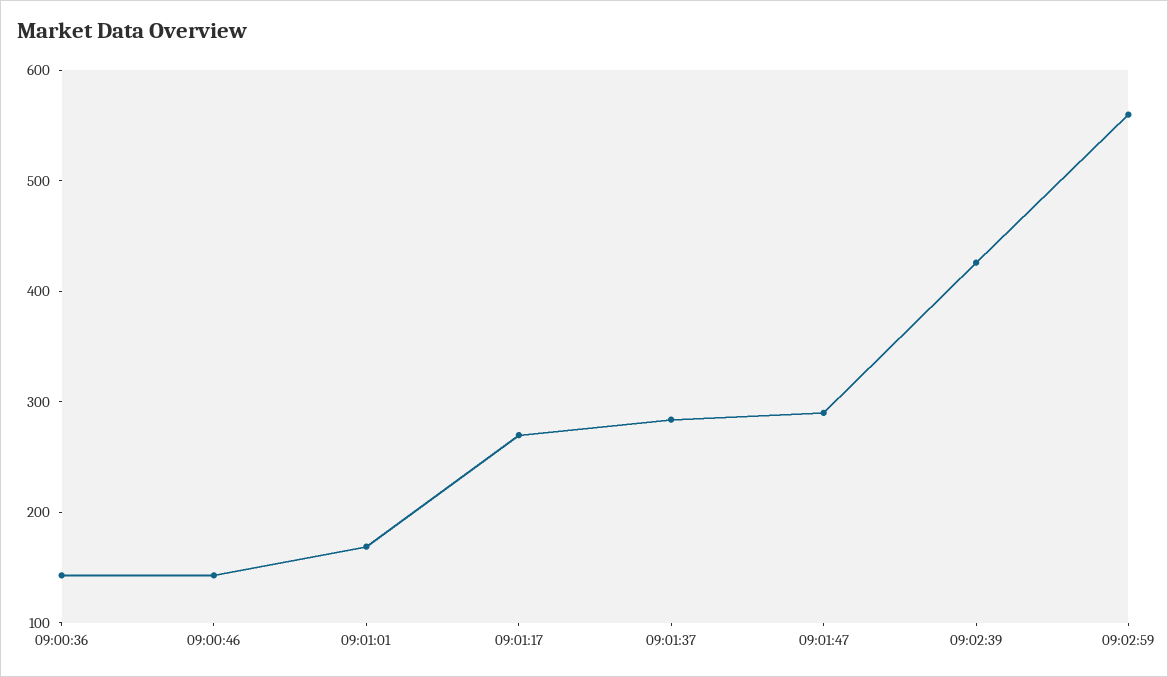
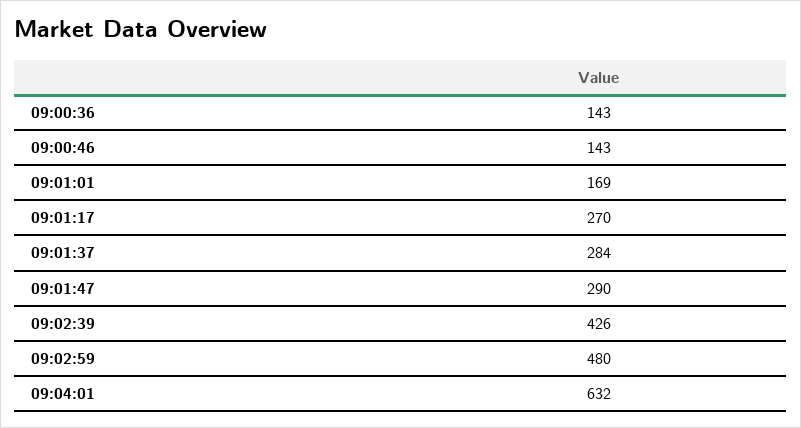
09:02:59: 560 -> 480
09:04:01: none -> 632

